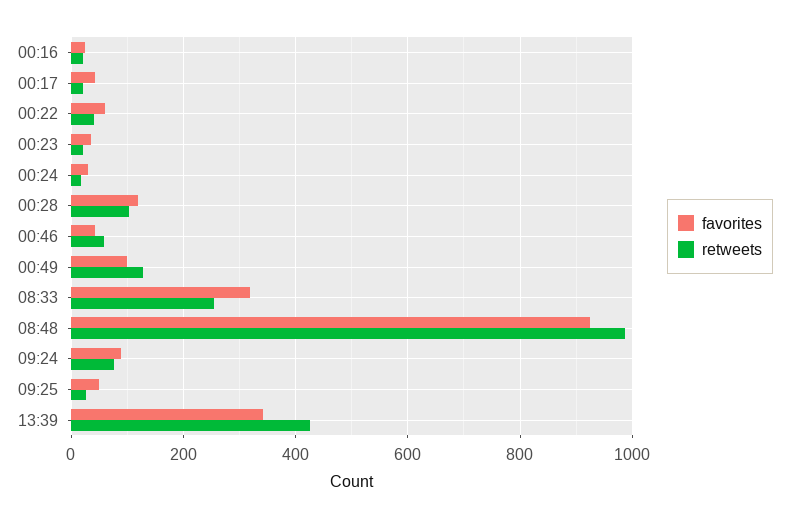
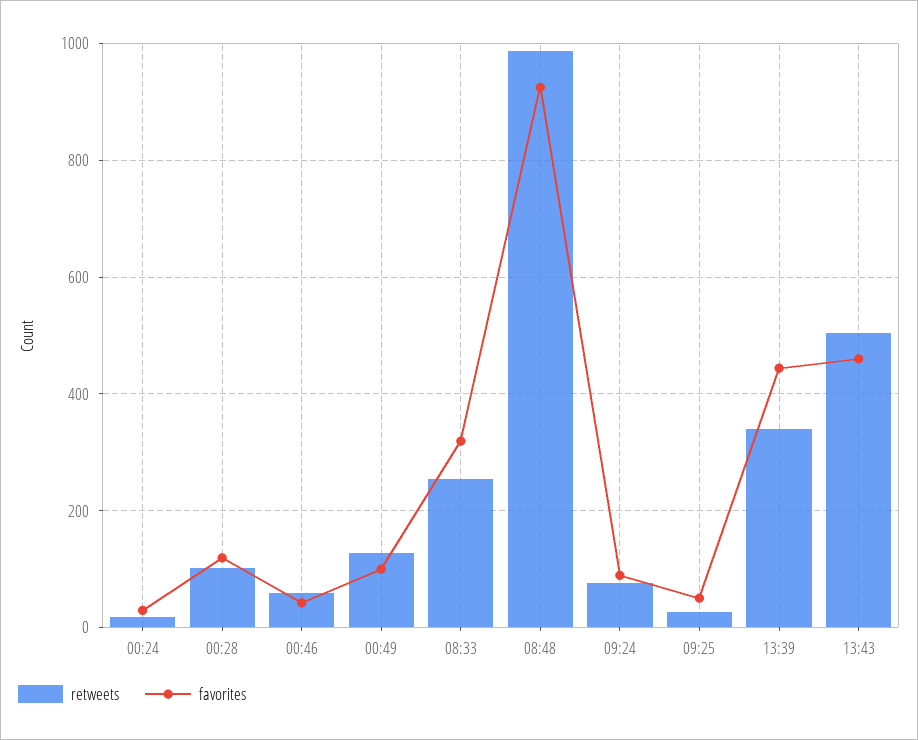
favorites, 00:16: 20 -> none
retweets, 00:16: 20 -> none
favorites, 00:17: 40 -> none
retweets, 00:17: 20 -> none
favorites, 00:22: 60 -> none
retweets, 00:22: 40 -> none
favorites, 00:23: 40 -> none
retweets, 00:23: 20 -> none
favorites, 13:39: 340 -> 440
retweets, 13:39: 420 -> 340
retweets, 13:43: none -> 500
favorites, 13:43: none -> 460

